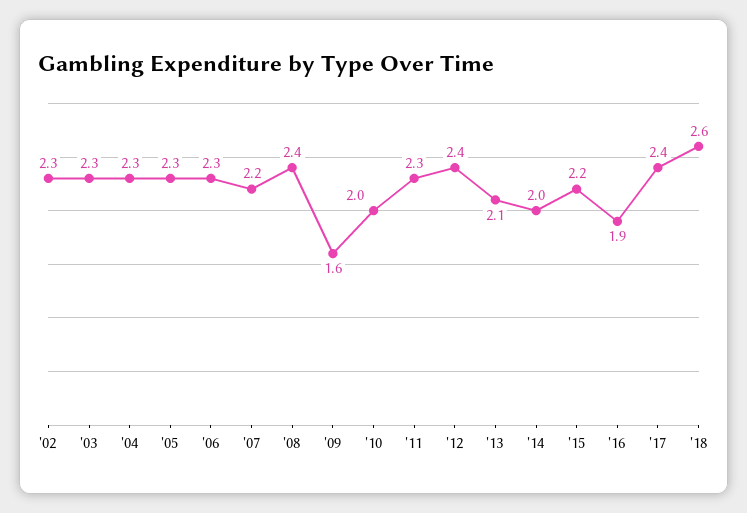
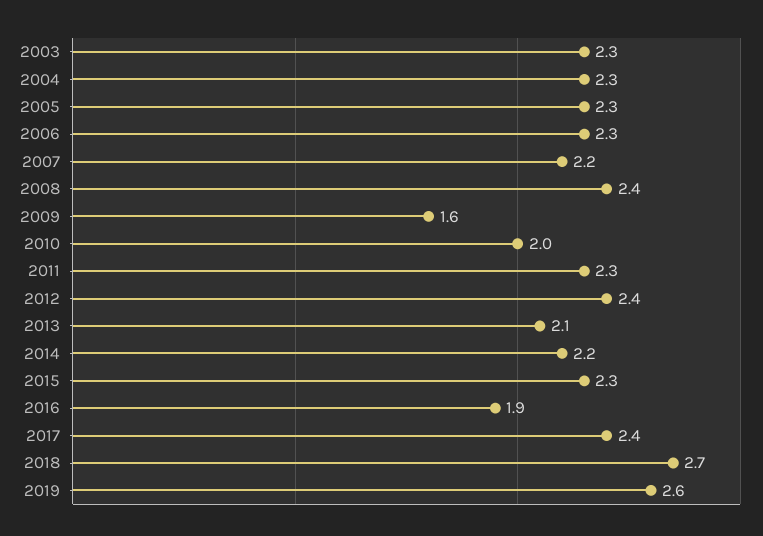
'02: 2.3 -> none
'14: 2 -> 2.2
'15: 2.2 -> 2.3
'18: 2.6 -> 2.7
2019: none -> 2.6

